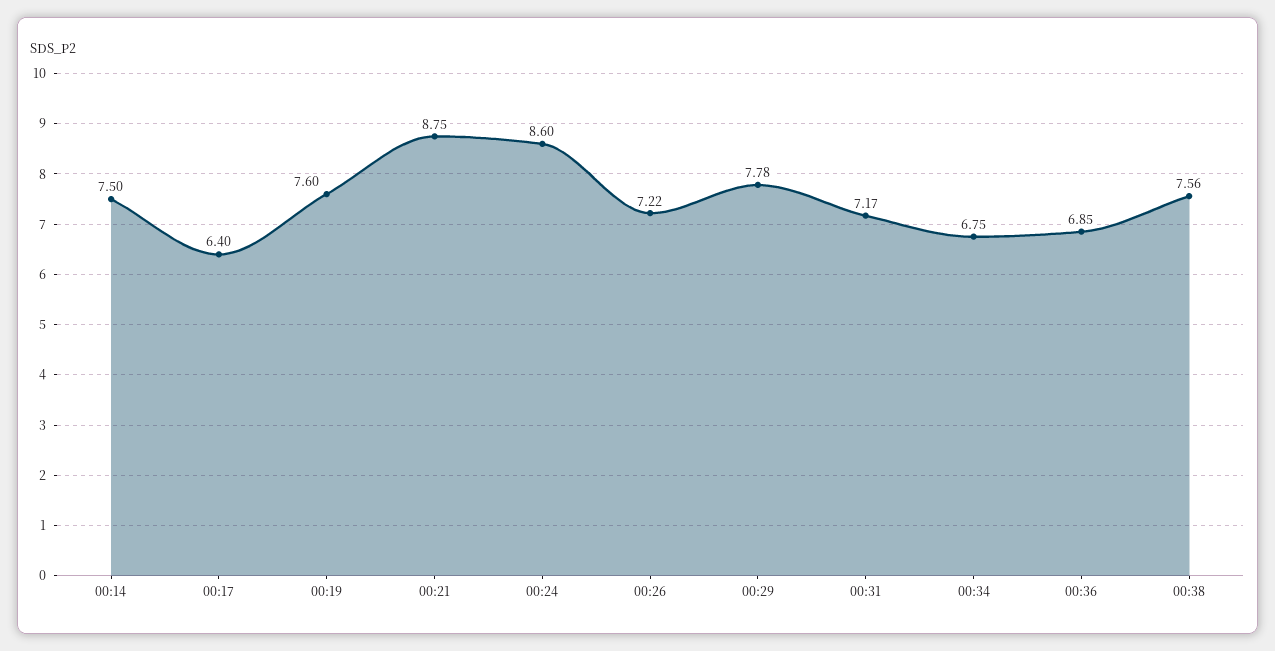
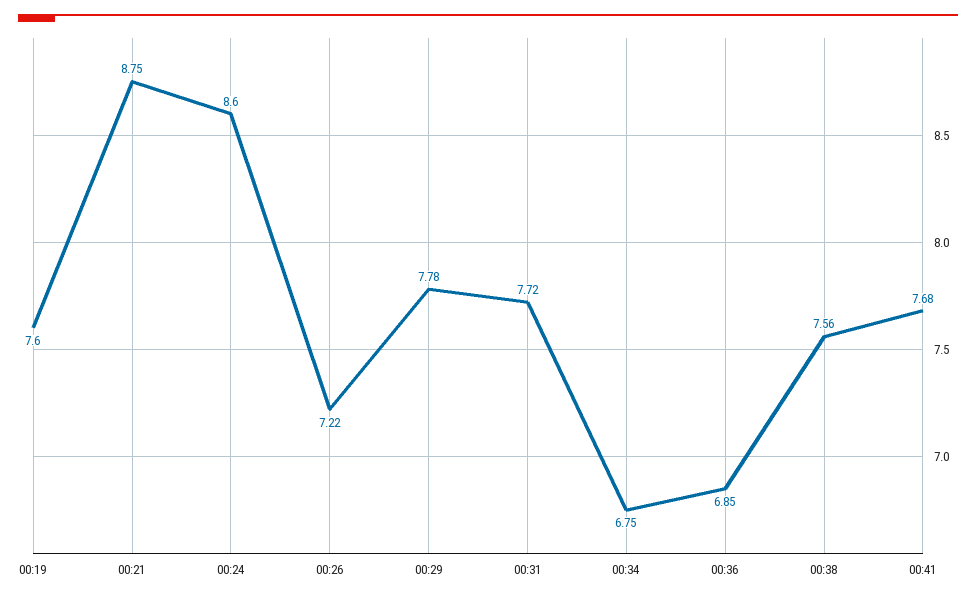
00:14: 7.5 -> none
00:17: 6.4 -> none
00:31: 7.17 -> 7.72
00:41: none -> 7.68

